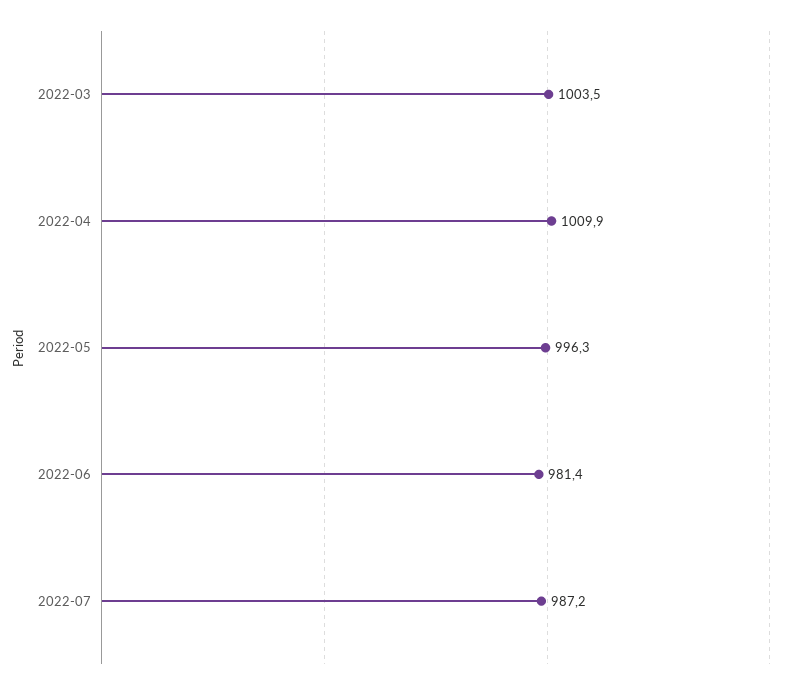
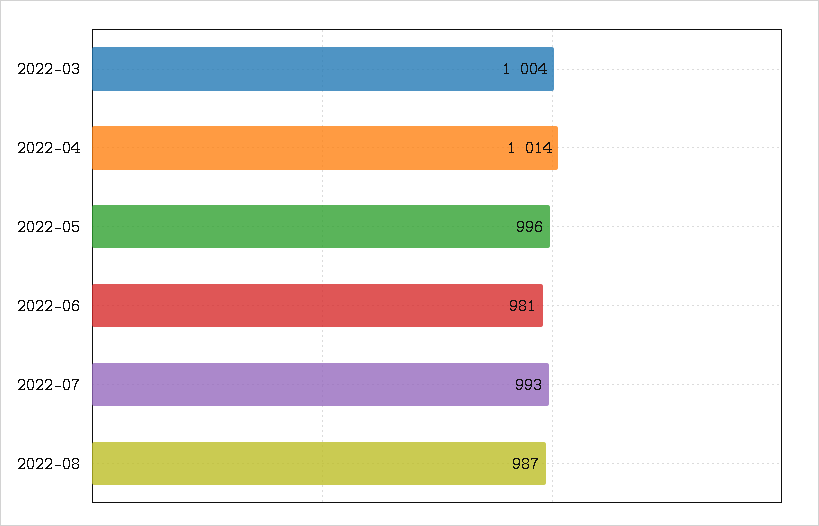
2022-04: 1009.9 -> 1014
2022-07: 987.2 -> 993
2022-08: none -> 987

